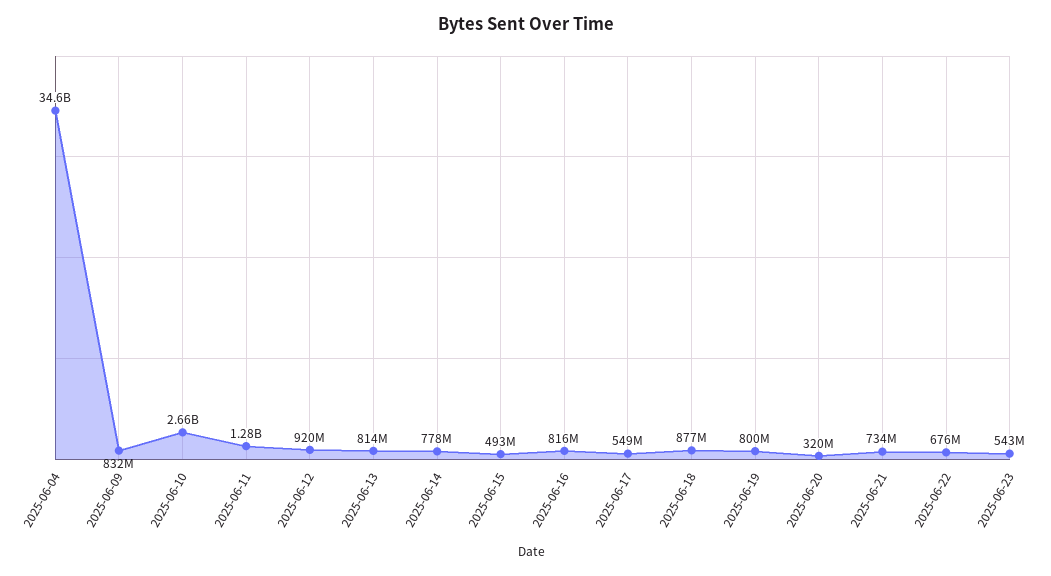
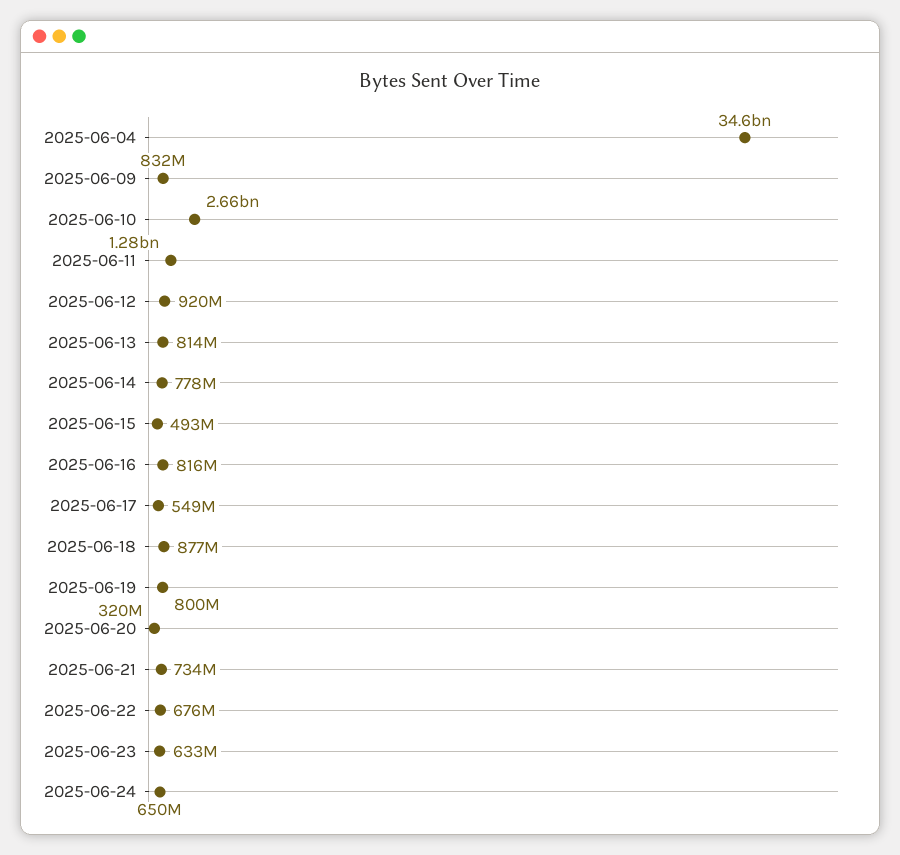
2025-06-23: 543000000 -> 633000000
2025-06-24: none -> 650000000

